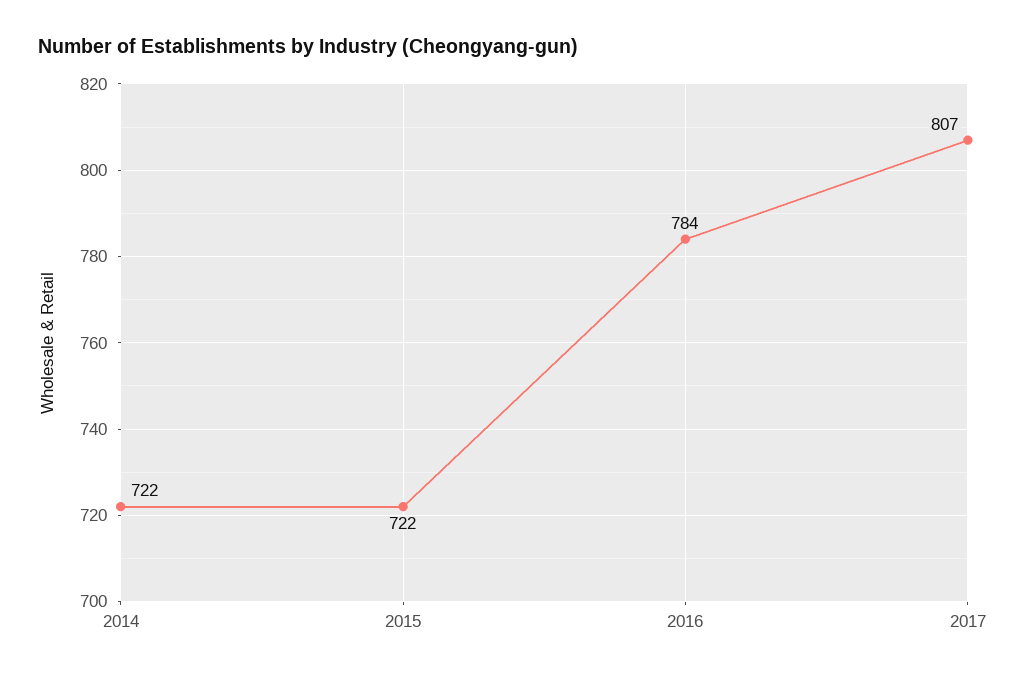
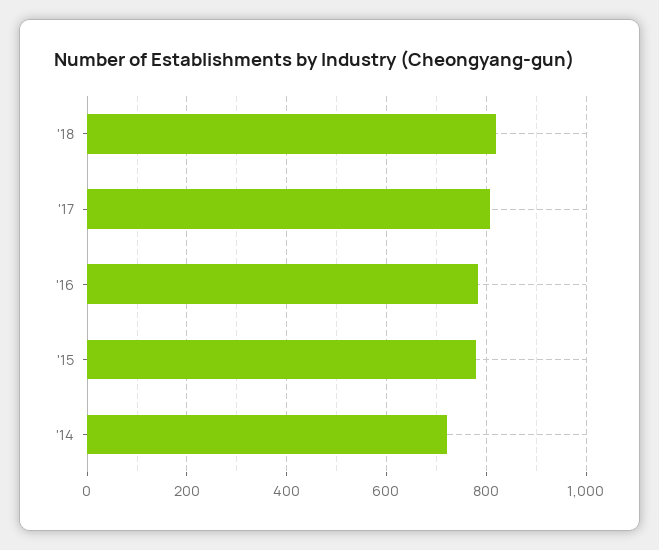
2015: 722 -> 780
'18: none -> 820

